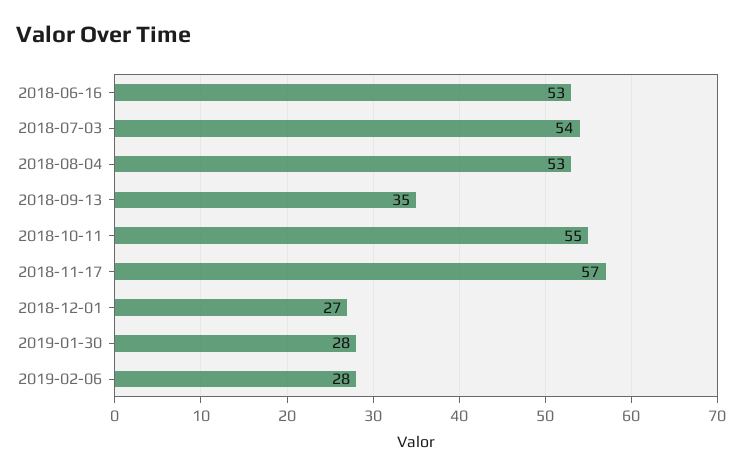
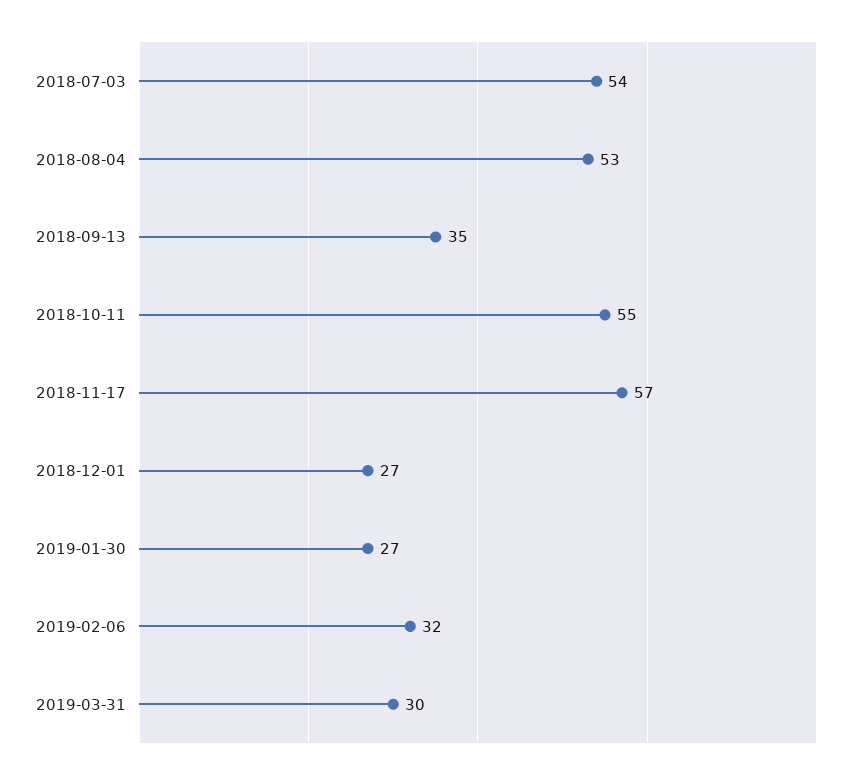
2018-06-16: 53 -> none
2019-01-30: 28 -> 27
2019-02-06: 28 -> 32
2019-03-31: none -> 30

